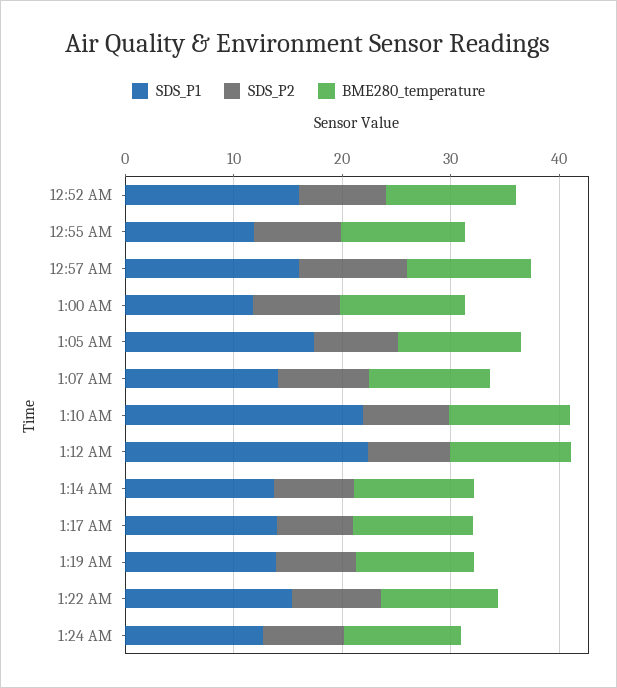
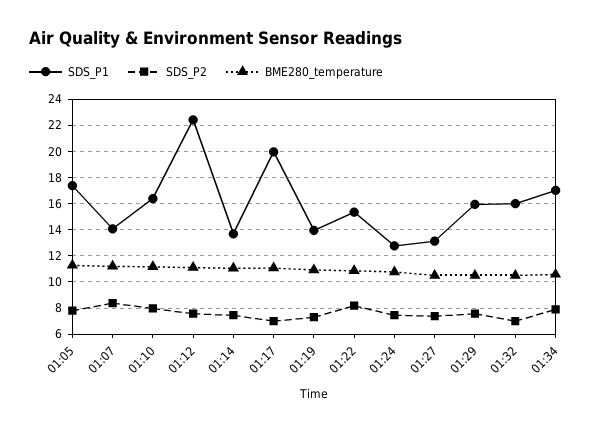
SDS_P1, 12:52 AM: 16 -> none
SDS_P2, 12:52 AM: 8 -> none
BME280_temperature, 12:52 AM: 12 -> none
SDS_P1, 12:55 AM: 12 -> none
SDS_P2, 12:55 AM: 8 -> none
BME280_temperature, 12:55 AM: 12 -> none
SDS_P1, 12:57 AM: 16 -> none
SDS_P2, 12:57 AM: 10 -> none
BME280_temperature, 12:57 AM: 12 -> none
SDS_P1, 1:00 AM: 12 -> none
SDS_P2, 1:00 AM: 8 -> none
BME280_temperature, 1:00 AM: 12 -> none
SDS_P1, 1:10 AM: 22 -> 16.5
SDS_P1, 1:17 AM: 14 -> 20
SDS_P1, 01:27: none -> 13
SDS_P2, 01:27: none -> 7.5
BME280_temperature, 01:27: none -> 10.5
SDS_P1, 01:29: none -> 16
SDS_P2, 01:29: none -> 7.5
BME280_temperature, 01:29: none -> 10.5
SDS_P1, 01:32: none -> 16
SDS_P2, 01:32: none -> 7
BME280_temperature, 01:32: none -> 10.5
SDS_P1, 01:34: none -> 17
SDS_P2, 01:34: none -> 8
BME280_temperature, 01:34: none -> 10.5

